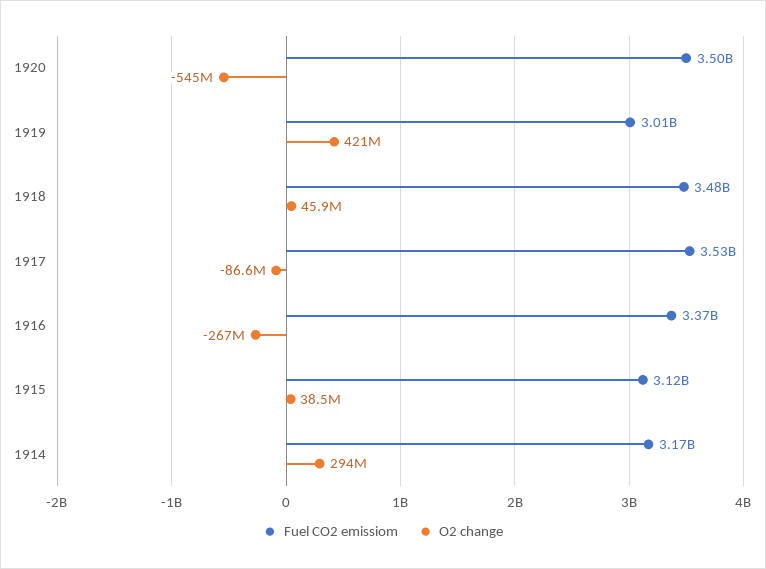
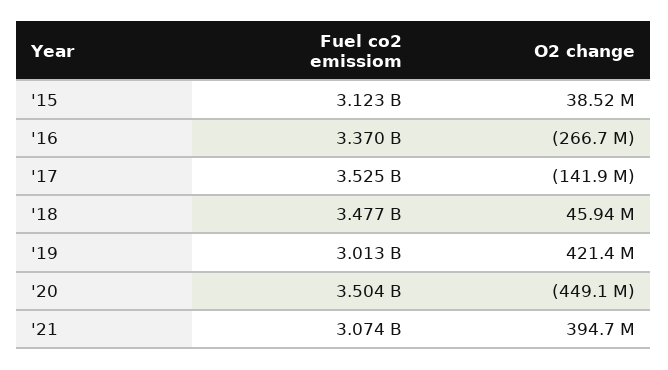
O2 change, 1920: -545000000 -> -449100000
O2 change, 1917: -86600000 -> -141900000
Fuel CO2 emissiom, 1914: 3170000000 -> none
O2 change, 1914: 294000000 -> none
Fuel CO2 emissiom, '21: none -> 3074000000
O2 change, '21: none -> 394700000

